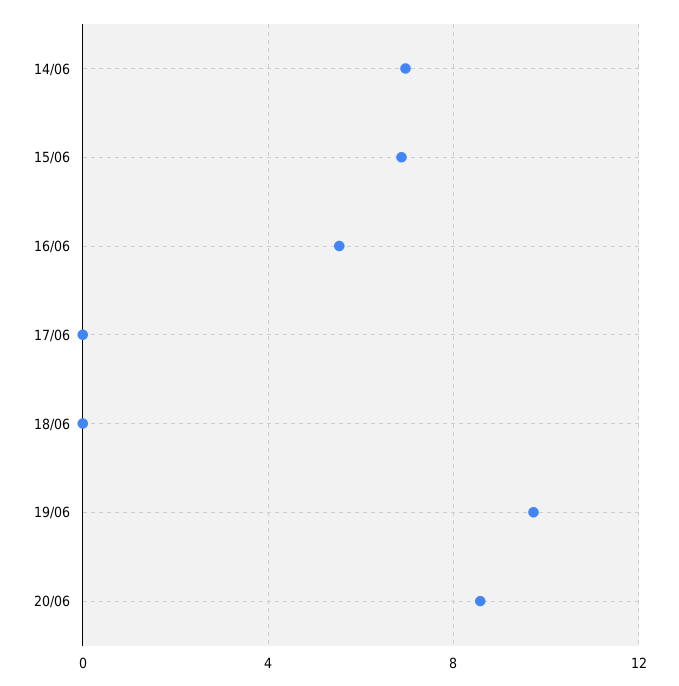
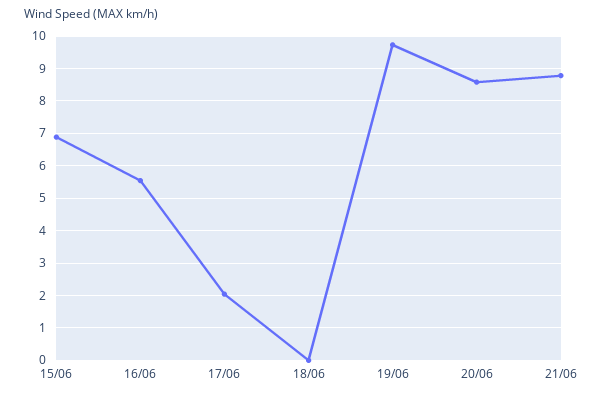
14/06: 7 -> none
17/06: 0 -> 2
21/06: none -> 8.8

